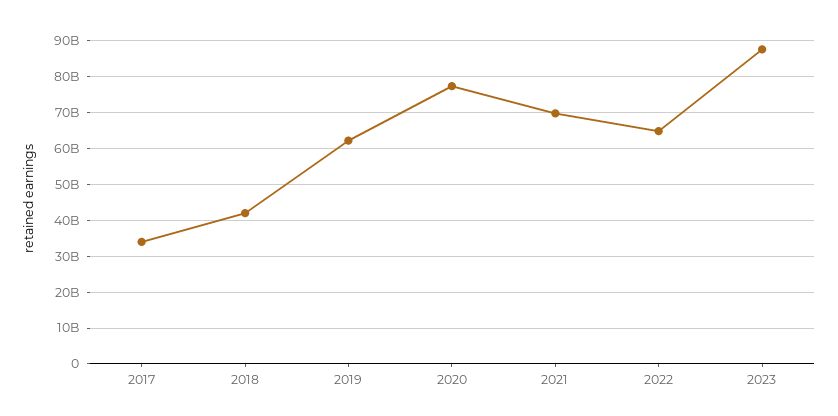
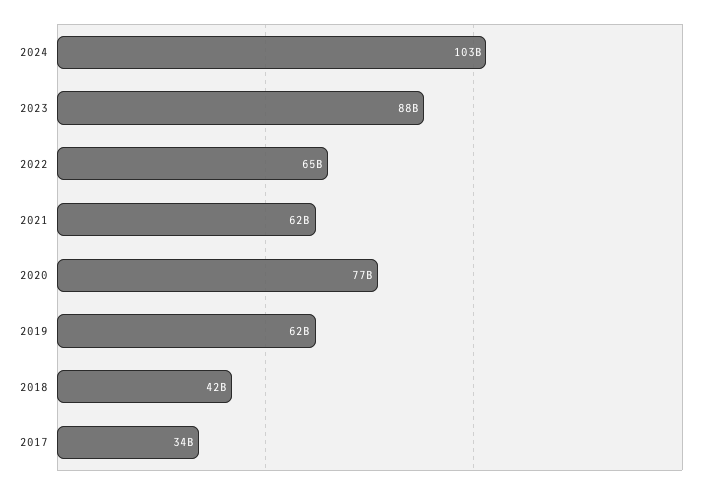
2021: 70000000000 -> 62000000000
2024: none -> 103000000000

